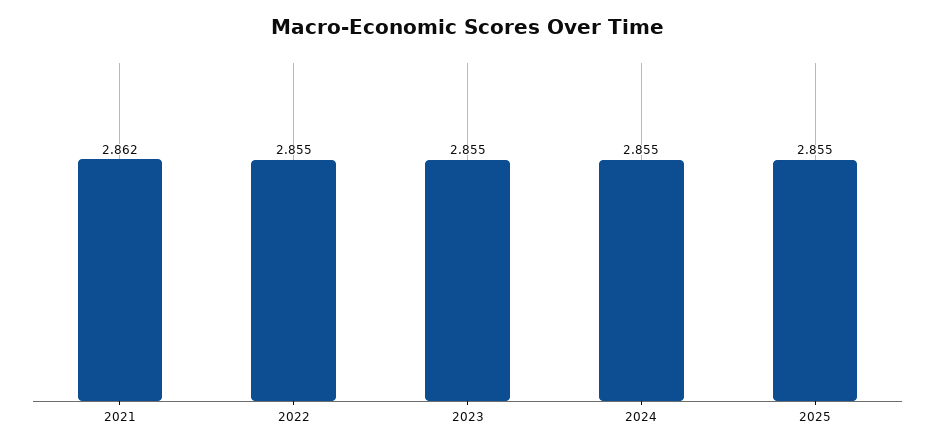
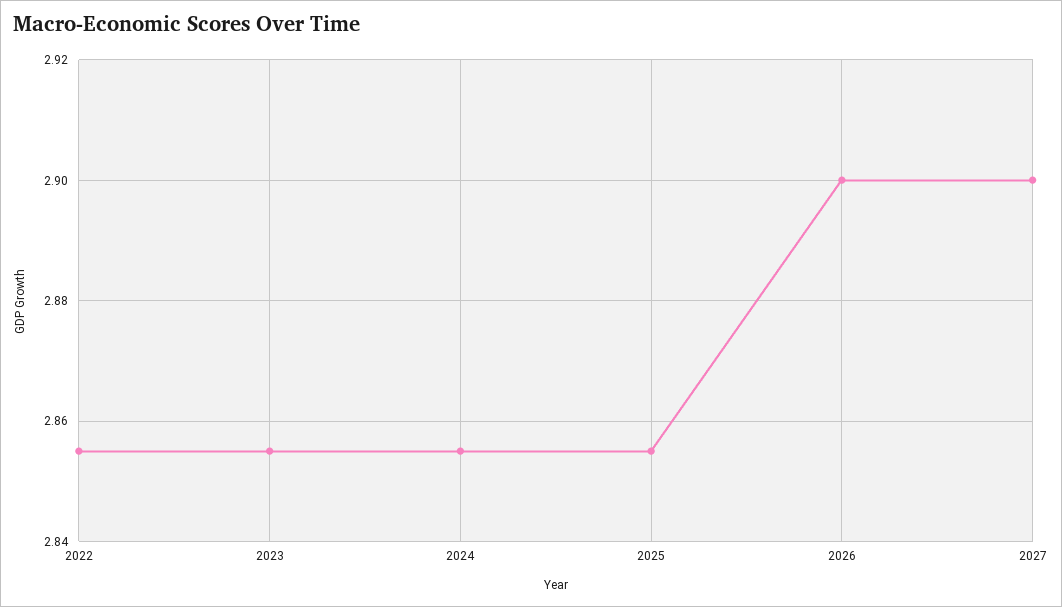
2021: 2.862 -> none
2026: none -> 2.9
2027: none -> 2.9

